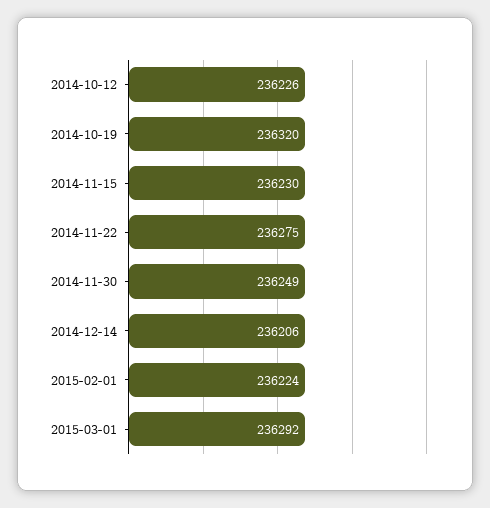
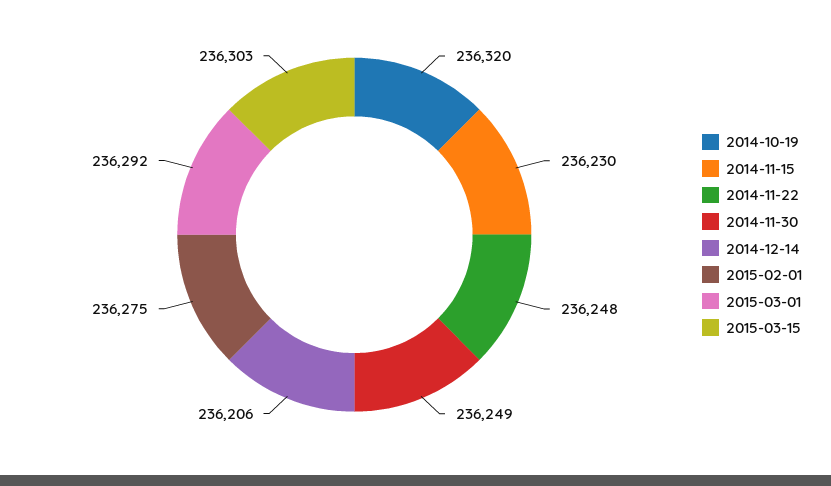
2014-10-12: 236226 -> none
2014-11-22: 236275 -> 236248
2015-02-01: 236224 -> 236275
2015-03-15: none -> 236303

